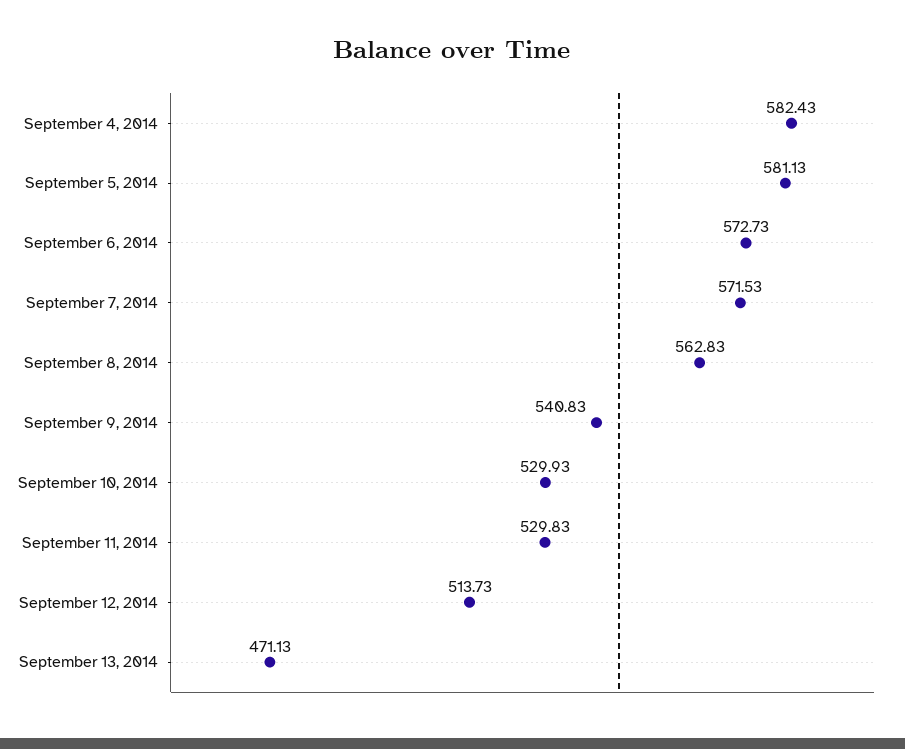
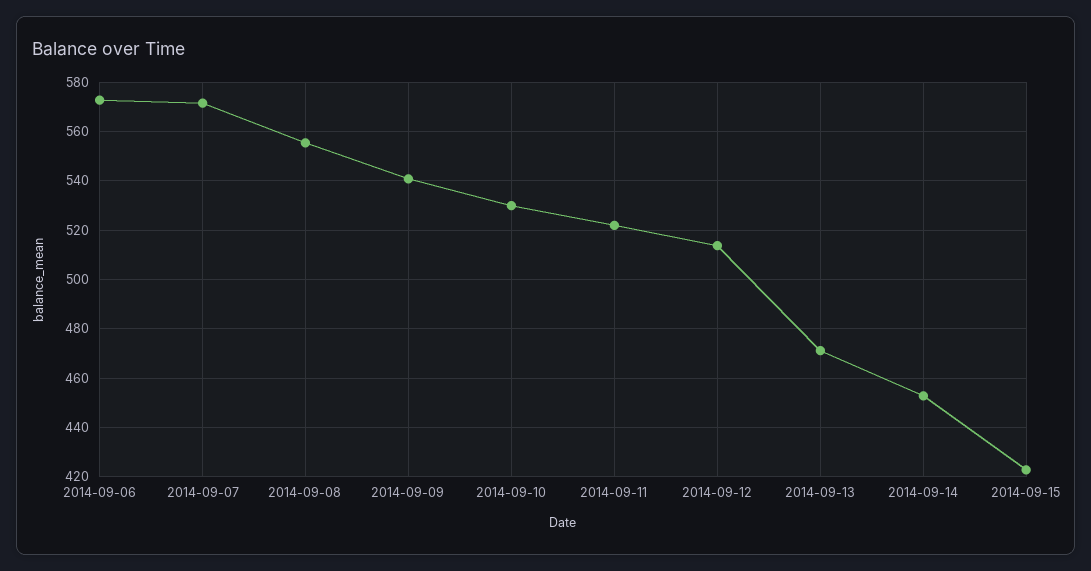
September 4, 2014: 582.43 -> none
September 5, 2014: 581.13 -> none
September 8, 2014: 562.83 -> 555
September 11, 2014: 529.83 -> 522.5
2014-09-14: none -> 452.5
2014-09-15: none -> 422.5

